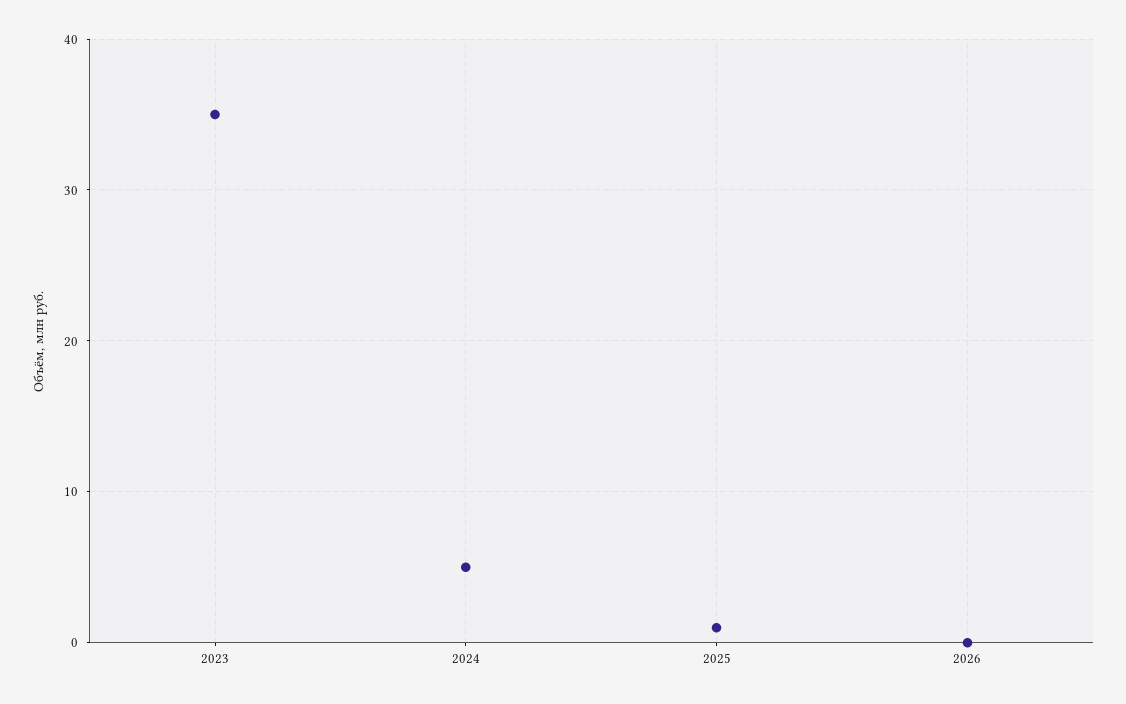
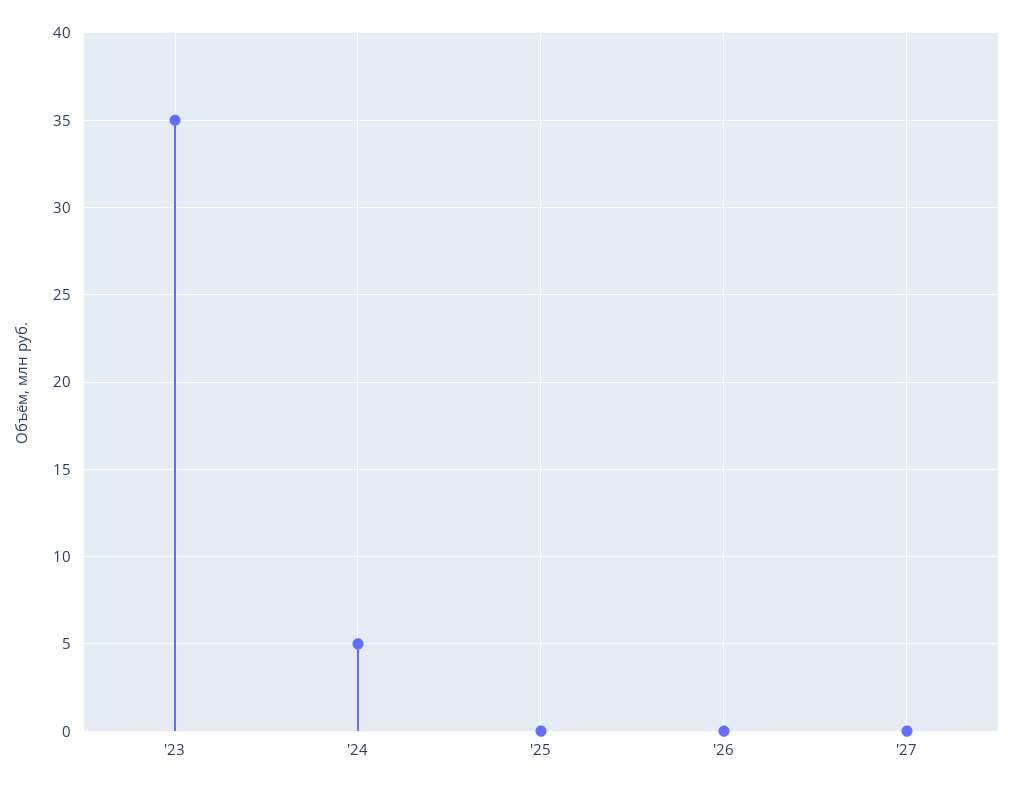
2025: 1 -> 0
'27: none -> 0

